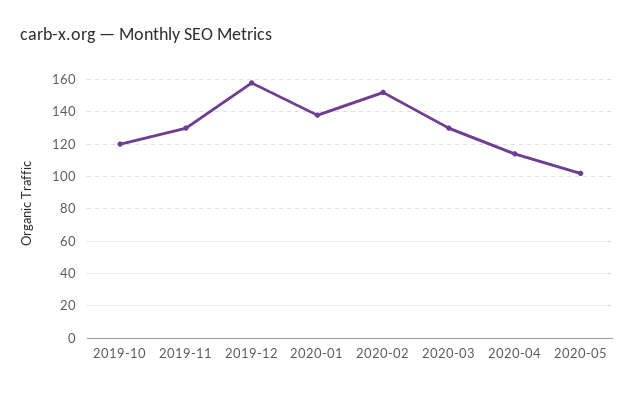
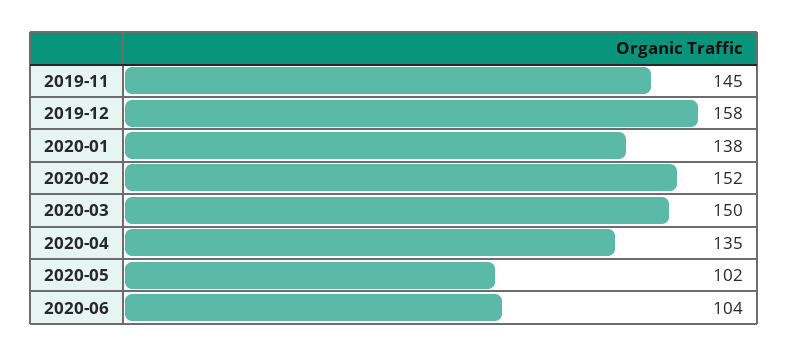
2019-10: 120 -> none
2019-11: 130 -> 145
2020-03: 130 -> 150
2020-04: 115 -> 135
2020-06: none -> 104

